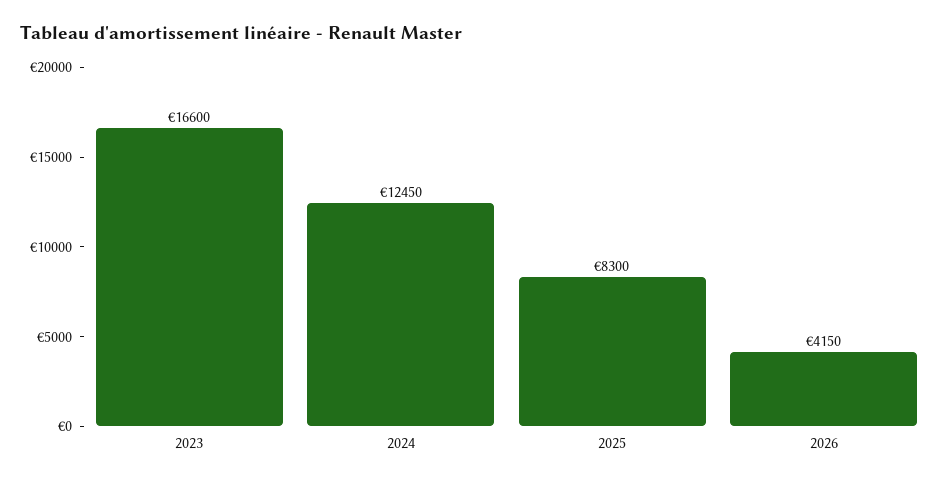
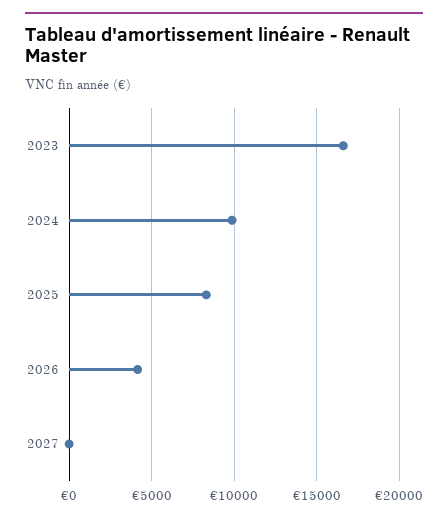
2024: 12450 -> 10000
2027: none -> 0

